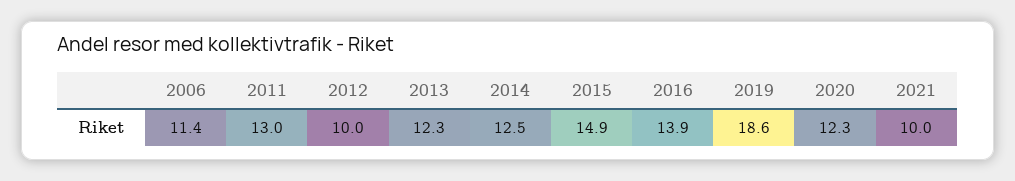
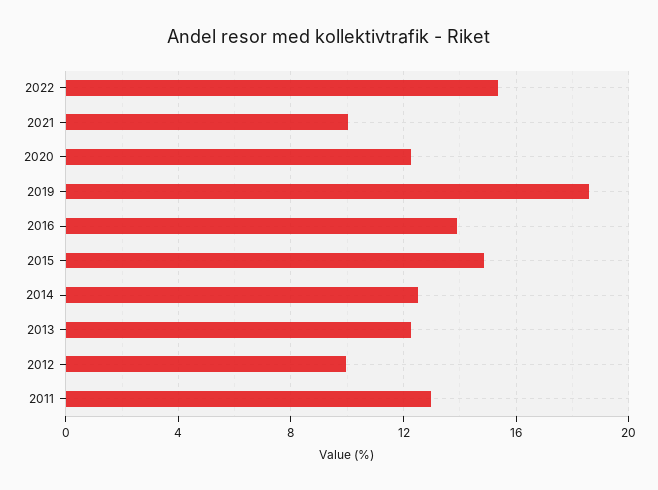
2006: 11.4 -> none
2022: none -> 15.5

